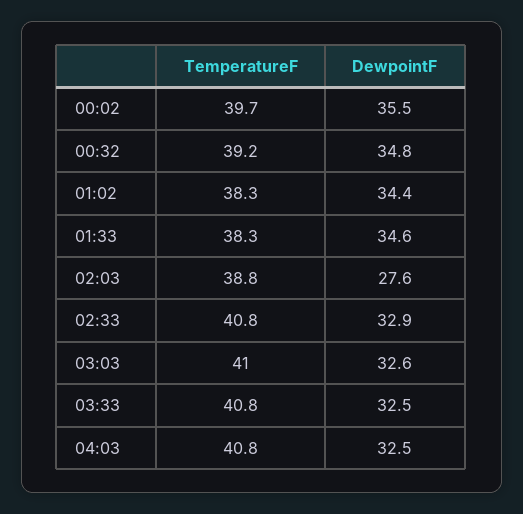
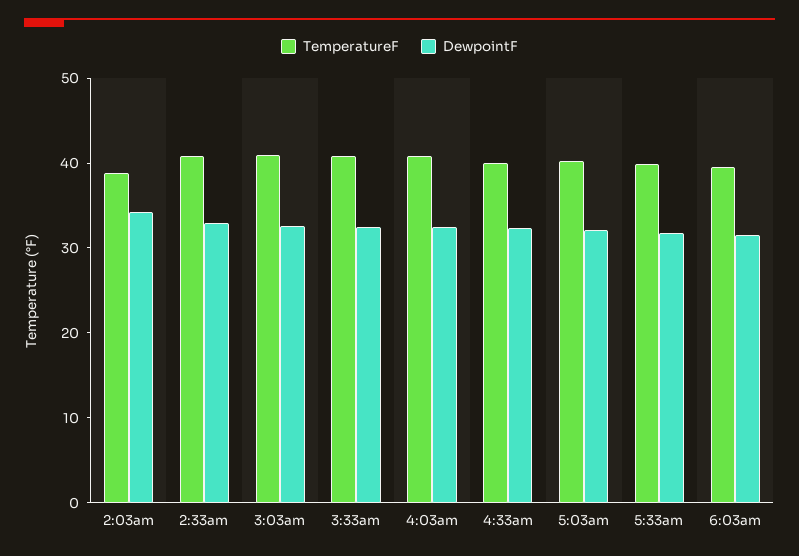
TemperatureF, 00:02: 39.7 -> none
DewpointF, 00:02: 35.5 -> none
TemperatureF, 00:32: 39.2 -> none
DewpointF, 00:32: 34.8 -> none
TemperatureF, 01:02: 38.3 -> none
DewpointF, 01:02: 34.4 -> none
TemperatureF, 01:33: 38.3 -> none
DewpointF, 01:33: 34.6 -> none
DewpointF, 02:03: 27.6 -> 34
TemperatureF, 4:33am: none -> 40
DewpointF, 4:33am: none -> 32
TemperatureF, 5:03am: none -> 40
DewpointF, 5:03am: none -> 32
TemperatureF, 5:33am: none -> 40
DewpointF, 5:33am: none -> 32
TemperatureF, 6:03am: none -> 40
DewpointF, 6:03am: none -> 32

